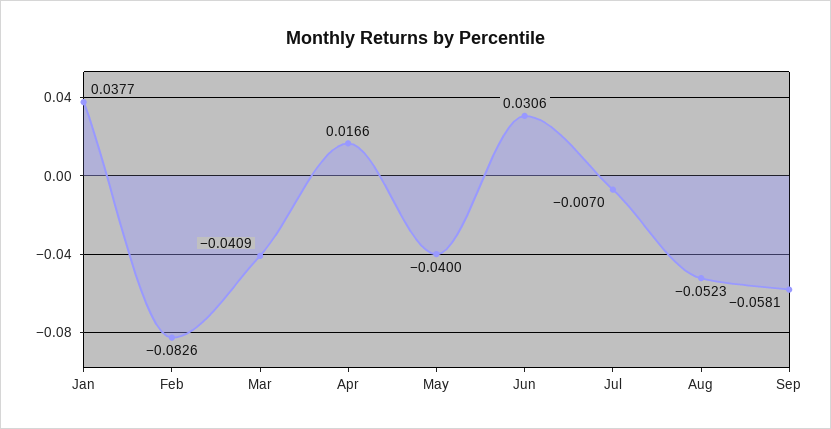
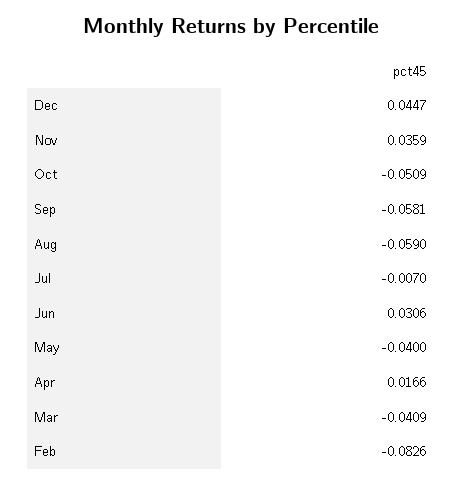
Jan: 0.0377 -> none
Aug: -0.0523 -> -0.059
Dec: none -> 0.0447
Nov: none -> 0.0359
Oct: none -> -0.0509

